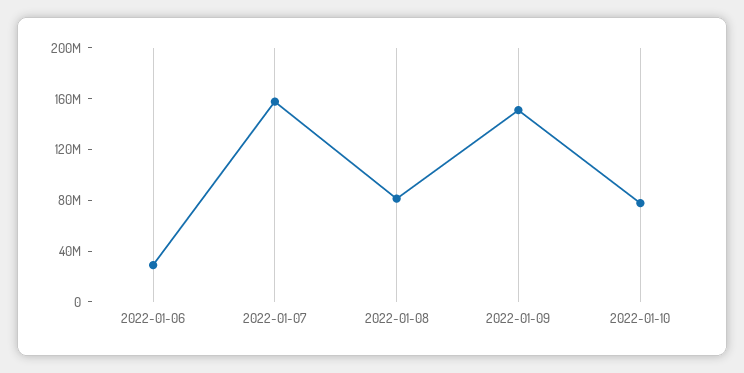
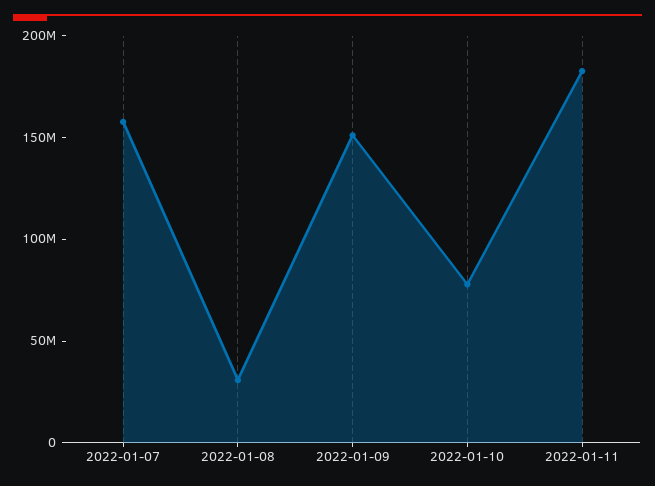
2022-01-06: 30000000 -> none
2022-01-08: 80000000 -> 30000000
2022-01-11: none -> 180000000

